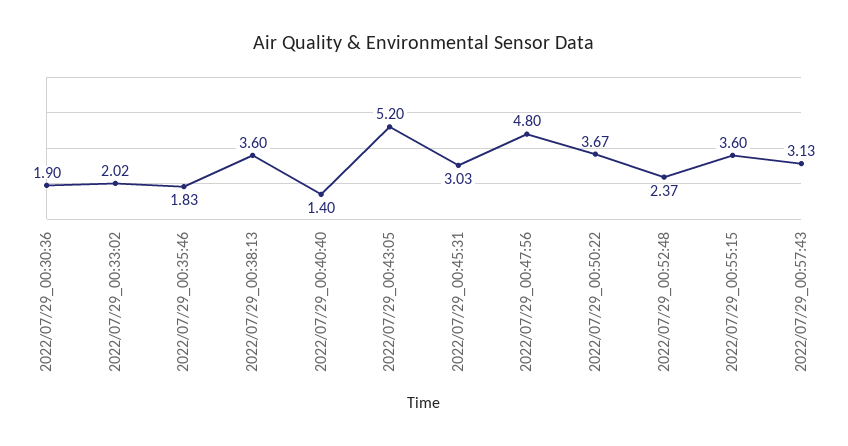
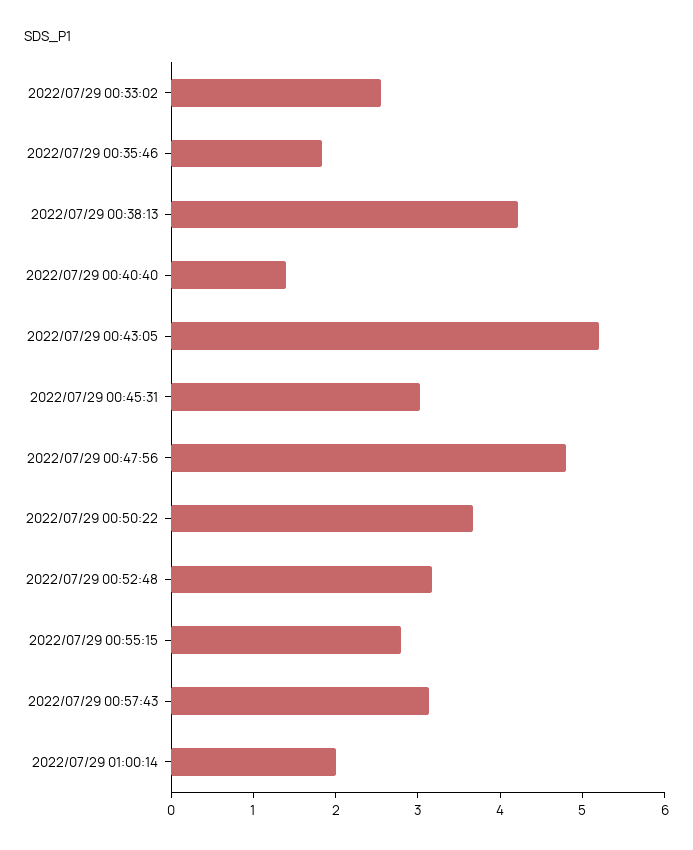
2022/07/29_00:30:36: 1.9 -> none
2022/07/29_00:33:02: 2.02 -> 2.6
2022/07/29_00:38:13: 3.6 -> 4.2
2022/07/29_00:52:48: 2.37 -> 3.2
2022/07/29_00:55:15: 3.6 -> 2.8
2022/07/29 01:00:14: none -> 2

